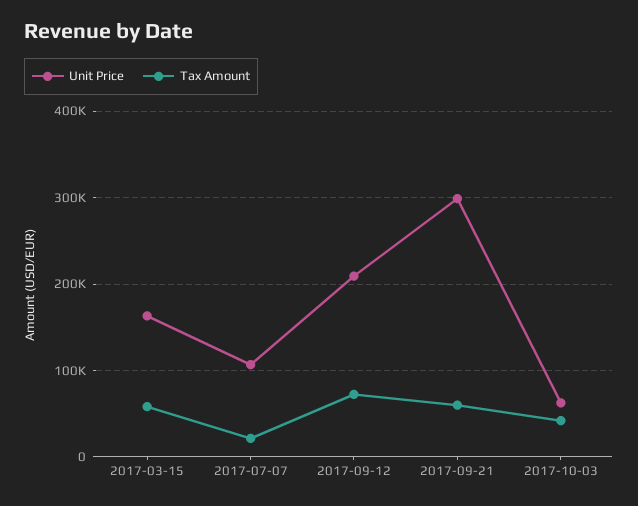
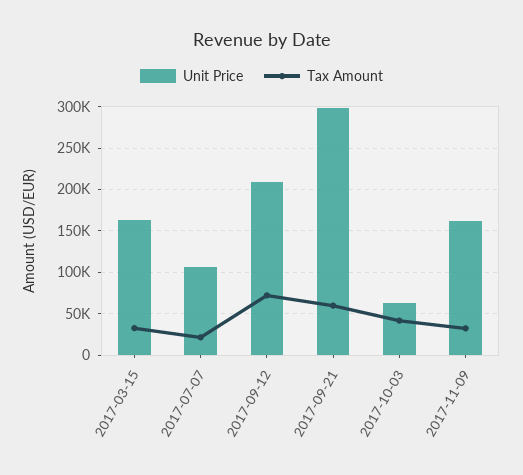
Tax Amount, 2017-03-15: 60000 -> 30000
Unit Price, 2017-11-09: none -> 160000
Tax Amount, 2017-11-09: none -> 30000

